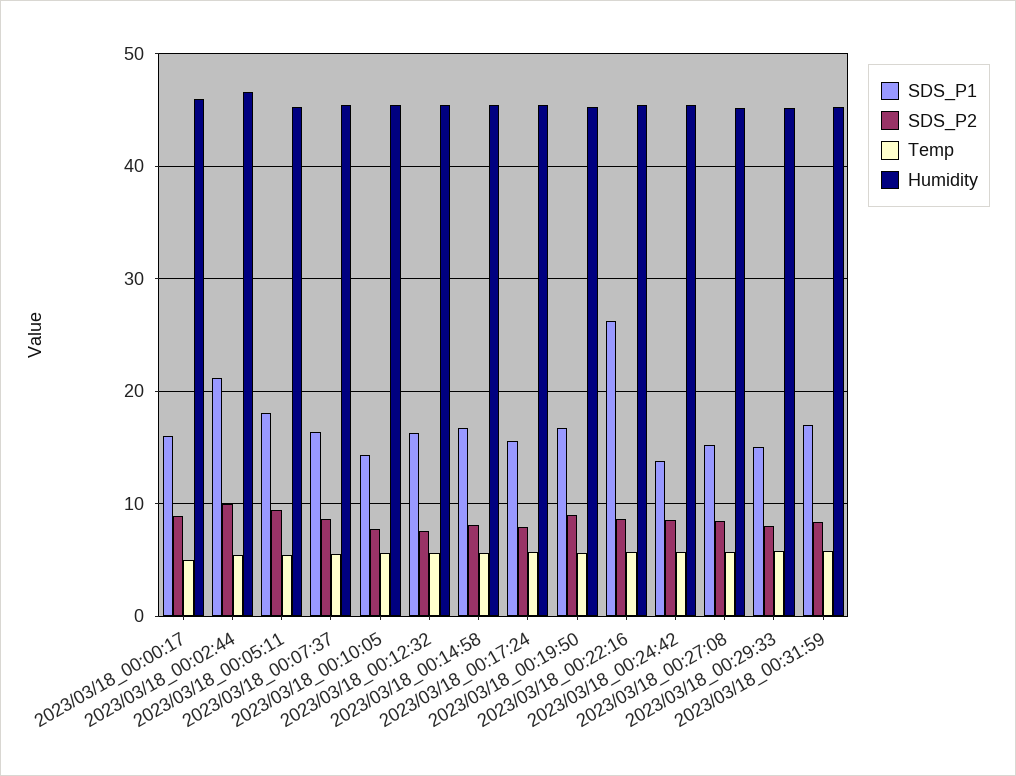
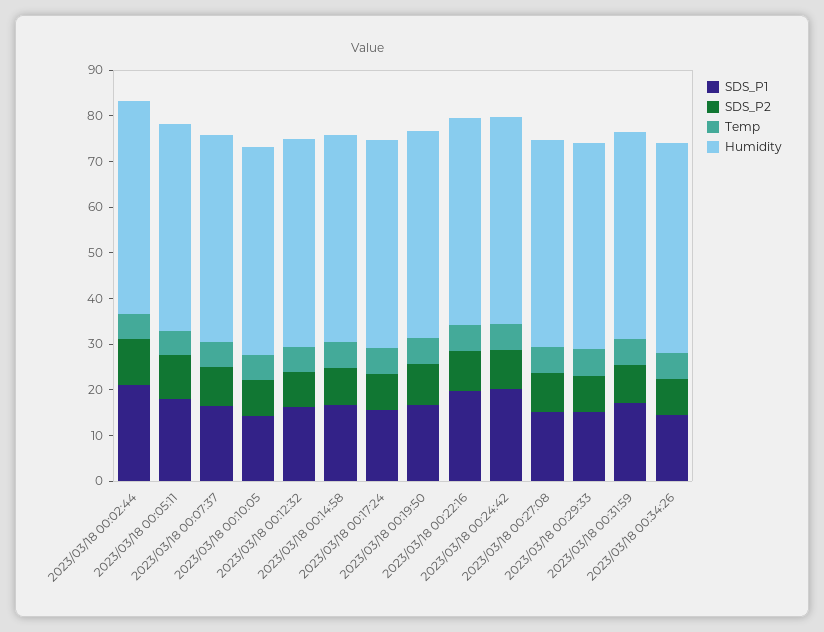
SDS_P1, 2023/03/18_00:00:17: 16 -> none
SDS_P2, 2023/03/18_00:00:17: 9 -> none
Temp, 2023/03/18_00:00:17: 5 -> none
Humidity, 2023/03/18_00:00:17: 46 -> none
SDS_P1, 2023/03/18_00:22:16: 26 -> 20
SDS_P1, 2023/03/18_00:24:42: 14 -> 20
SDS_P1, 2023/03/18 00:34:26: none -> 14
SDS_P2, 2023/03/18 00:34:26: none -> 8
Temp, 2023/03/18 00:34:26: none -> 6
Humidity, 2023/03/18 00:34:26: none -> 46

